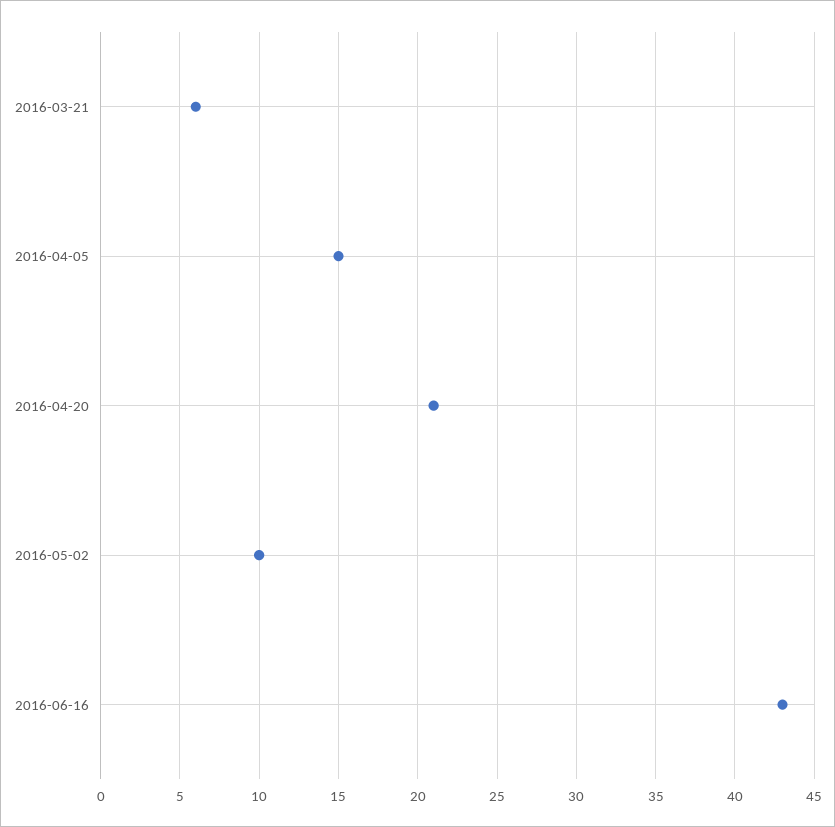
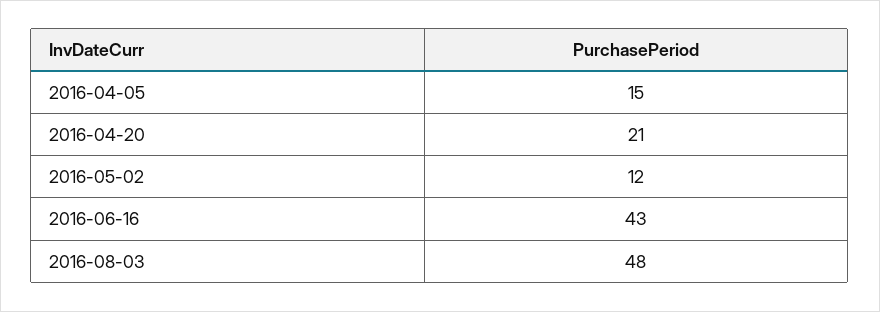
2016-03-21: 6 -> none
2016-05-02: 10 -> 12
2016-08-03: none -> 48

